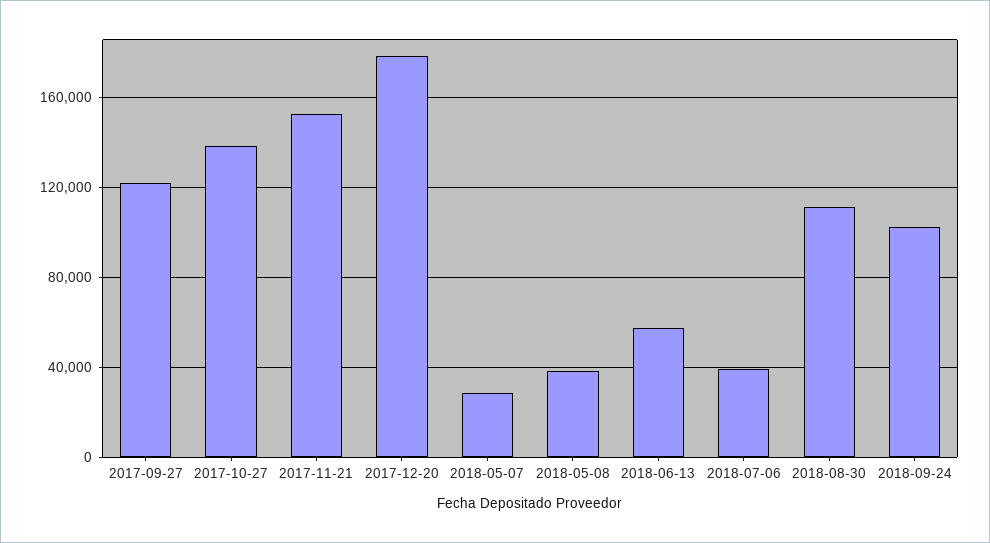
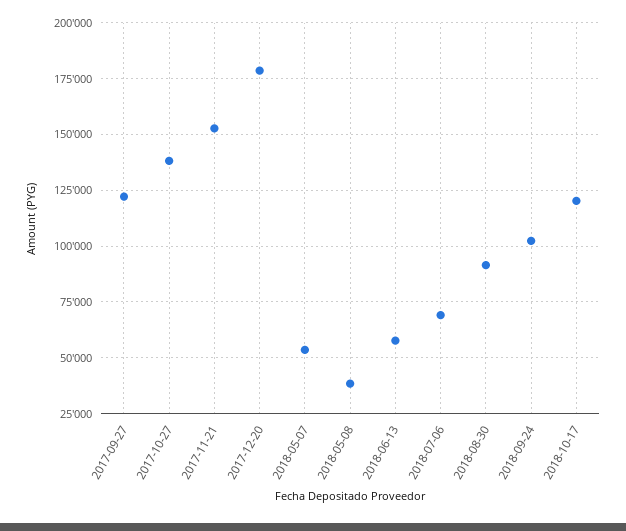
2018-05-07: 30000 -> 55000
2018-07-06: 40000 -> 70000
2018-08-30: 110000 -> 90000
2018-10-17: none -> 120000

